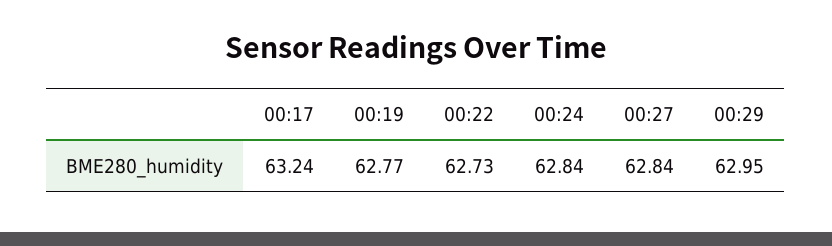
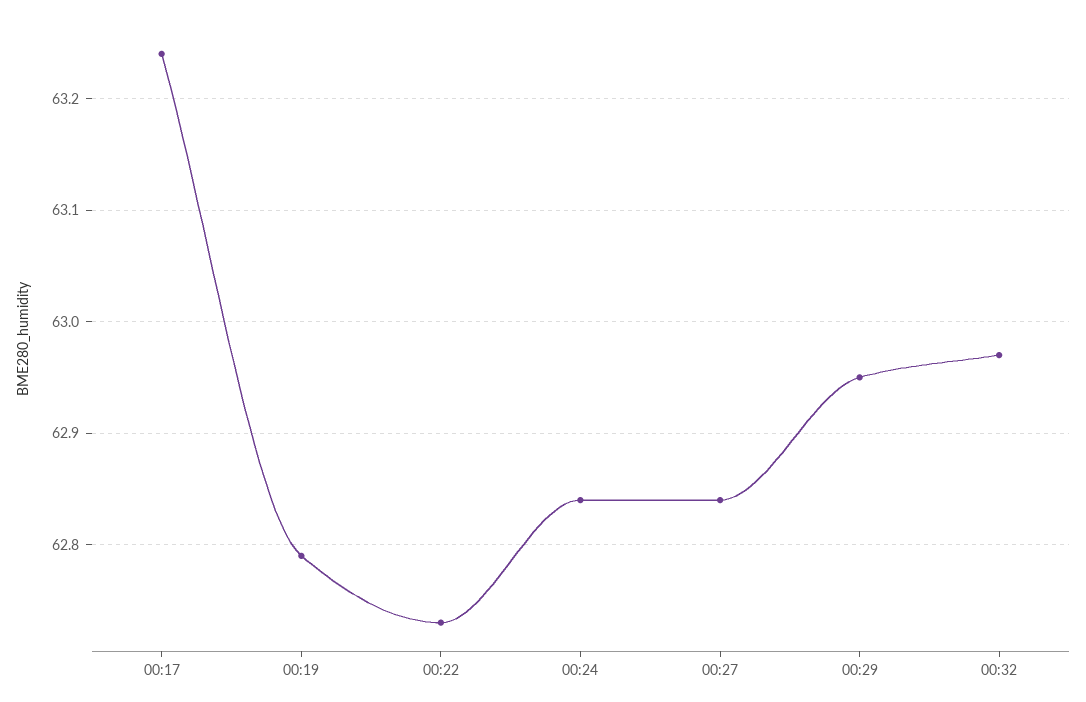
00:19: 62.77 -> 62.79
00:32: none -> 62.97

